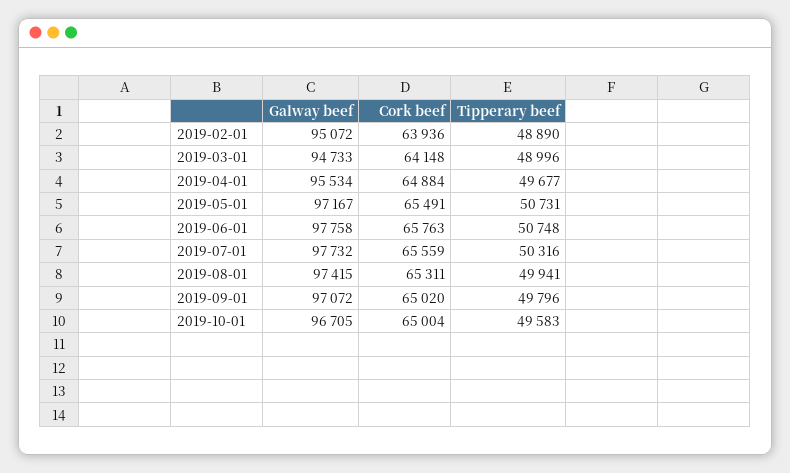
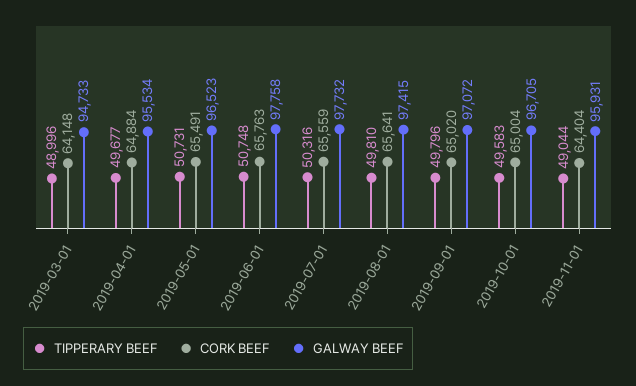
Galway beef, 2019-02-01: 95072 -> none
Cork beef, 2019-02-01: 63936 -> none
Tipperary beef, 2019-02-01: 48890 -> none
Galway beef, 2019-05-01: 97167 -> 96523
Cork beef, 2019-08-01: 65311 -> 65641
Tipperary beef, 2019-08-01: 49941 -> 49810
Tipperary beef, 2019-11-01: none -> 49044
Cork beef, 2019-11-01: none -> 64404
Galway beef, 2019-11-01: none -> 95931

